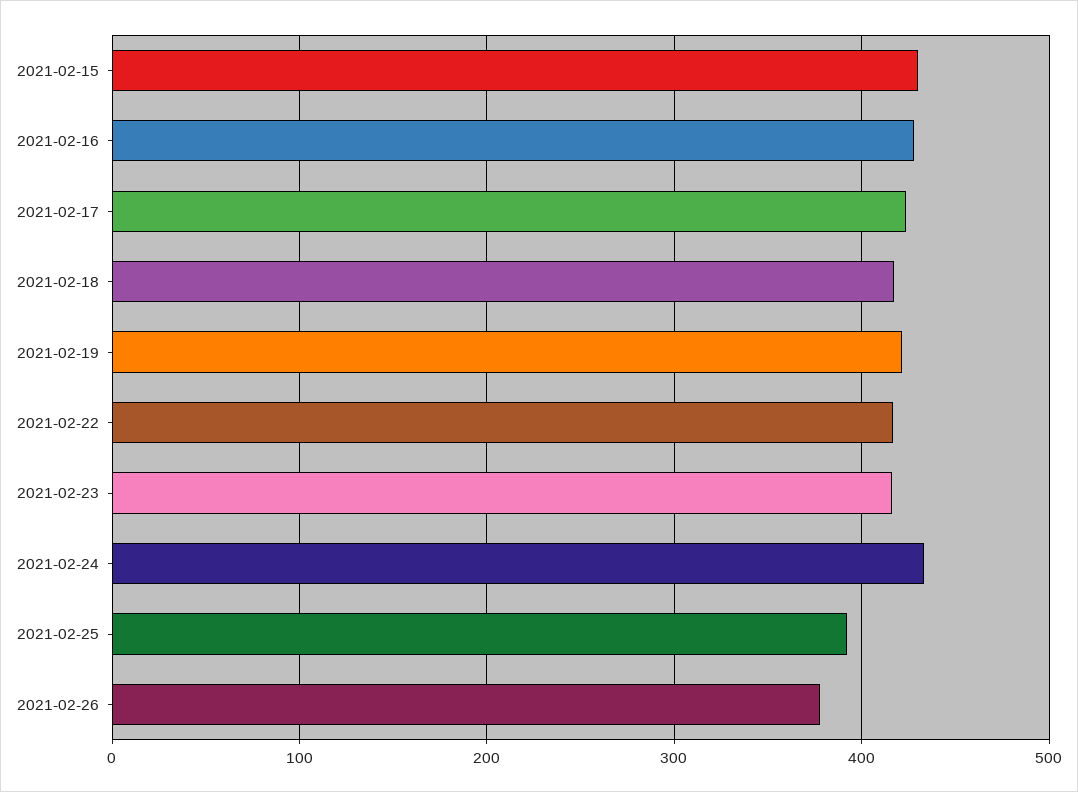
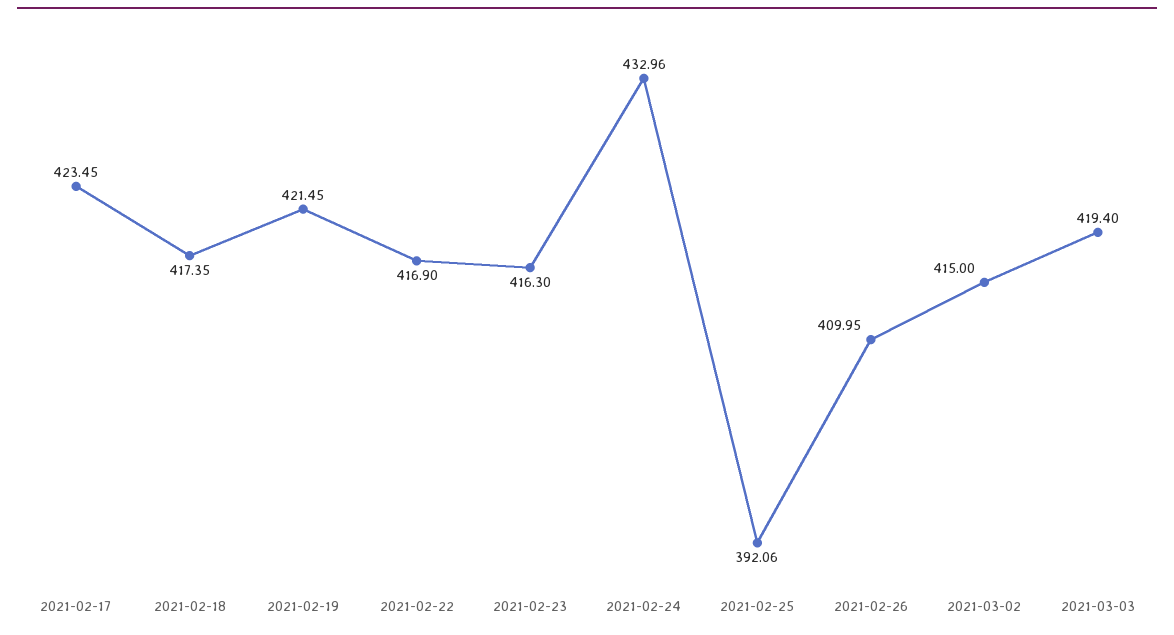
2021-02-15: 430 -> none
2021-02-16: 430 -> none
2021-02-26: 380 -> 409.95
2021-03-02: none -> 415
2021-03-03: none -> 419.4

